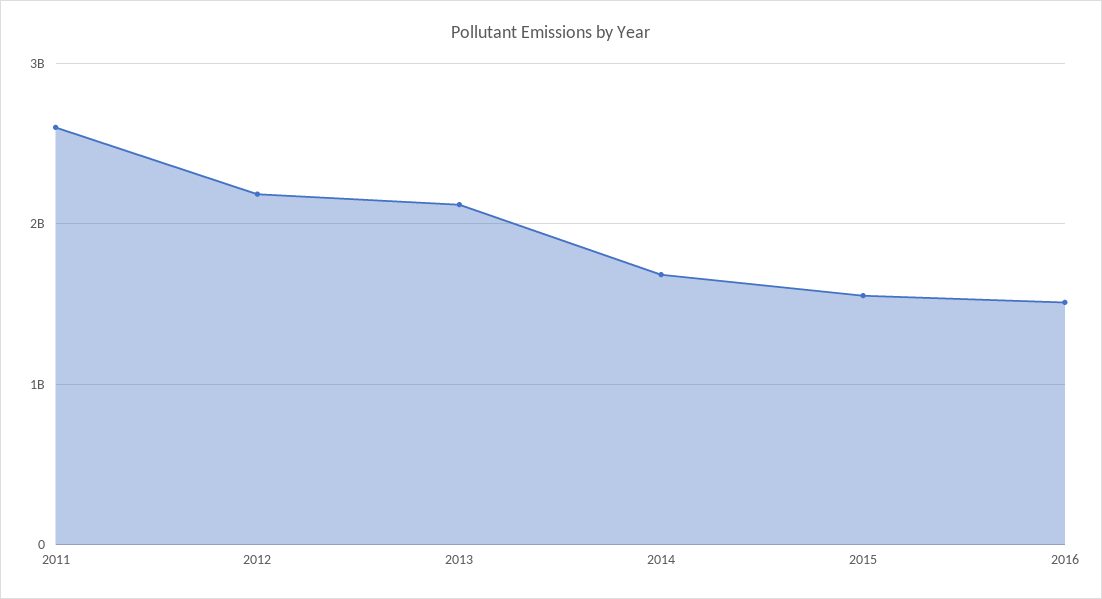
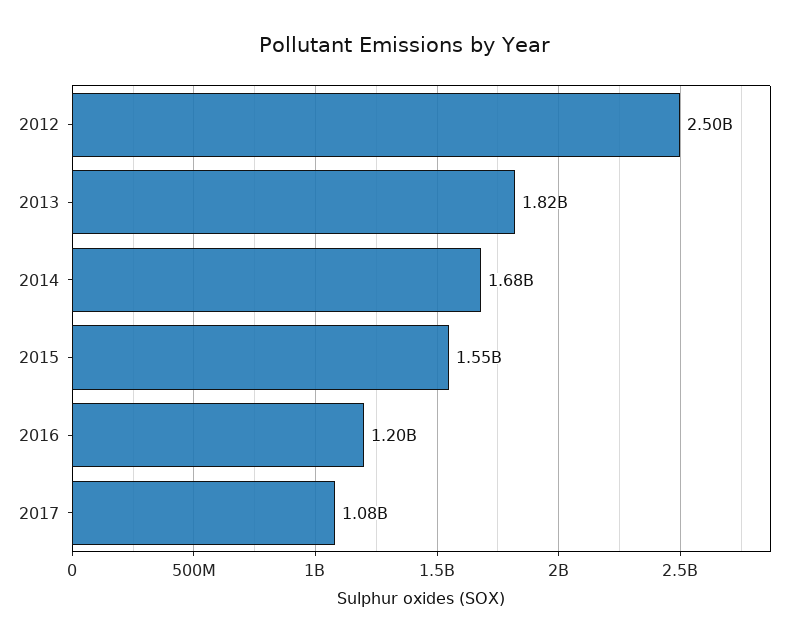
2011: 2600000000 -> none
2012: 2200000000 -> 2500000000
2013: 2100000000 -> 1820000000
2016: 1500000000 -> 1200000000
2017: none -> 1080000000

